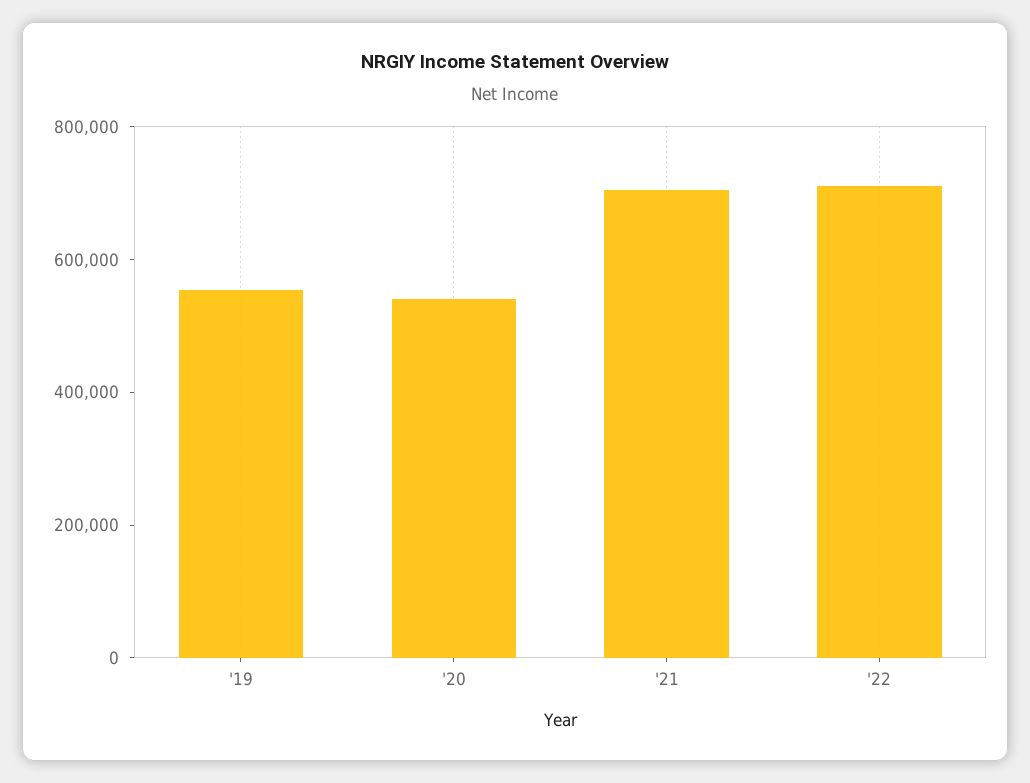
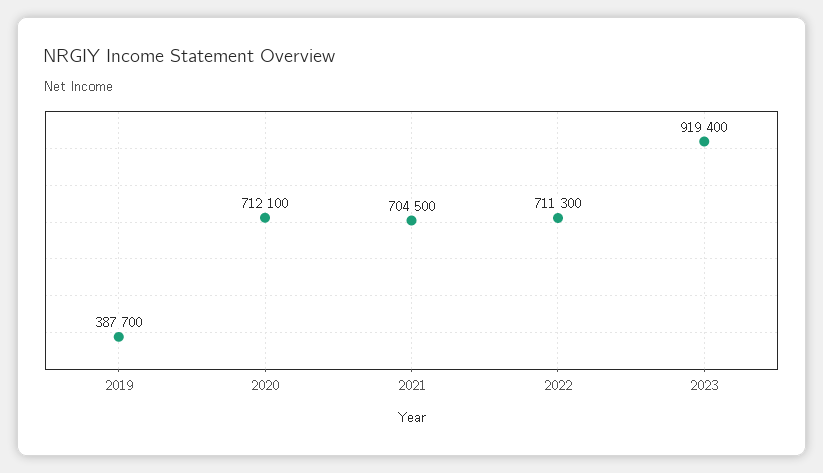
'19: 550000 -> 387700
'20: 550000 -> 712100
2023: none -> 919400

